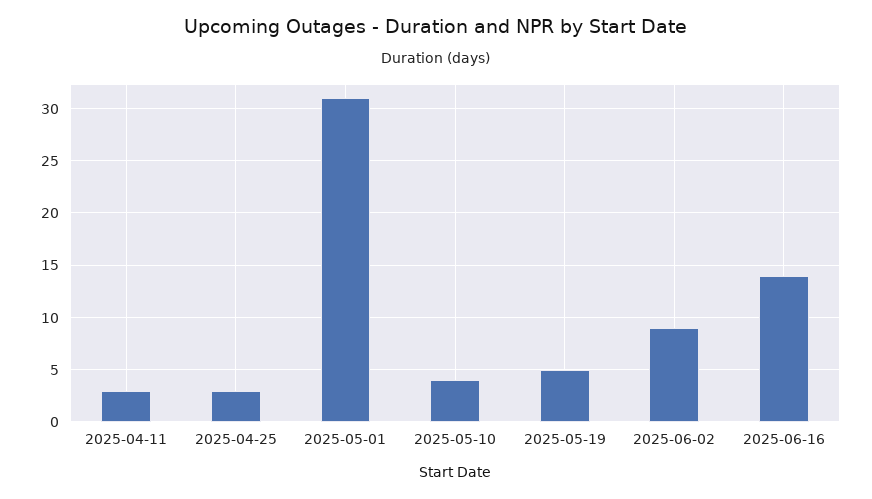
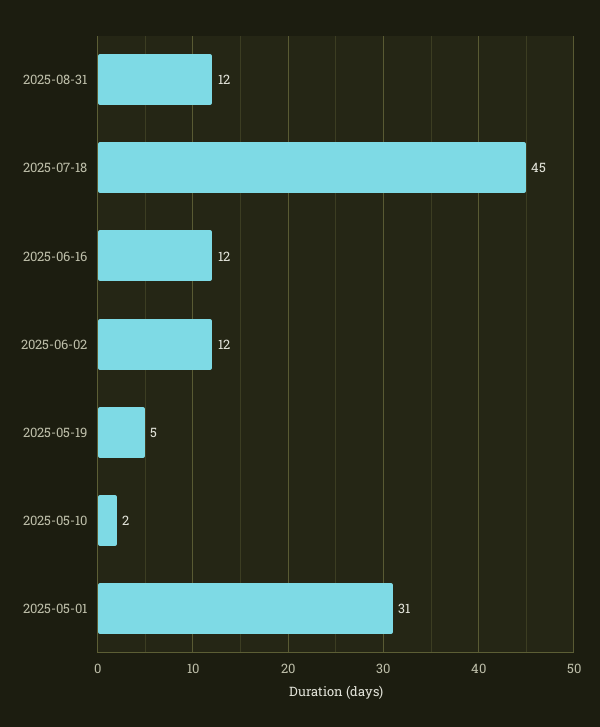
2025-04-11: 3 -> none
2025-04-25: 3 -> none
2025-05-10: 4 -> 2
2025-06-02: 9 -> 12
2025-06-16: 14 -> 12
2025-08-31: none -> 12
2025-07-18: none -> 45

